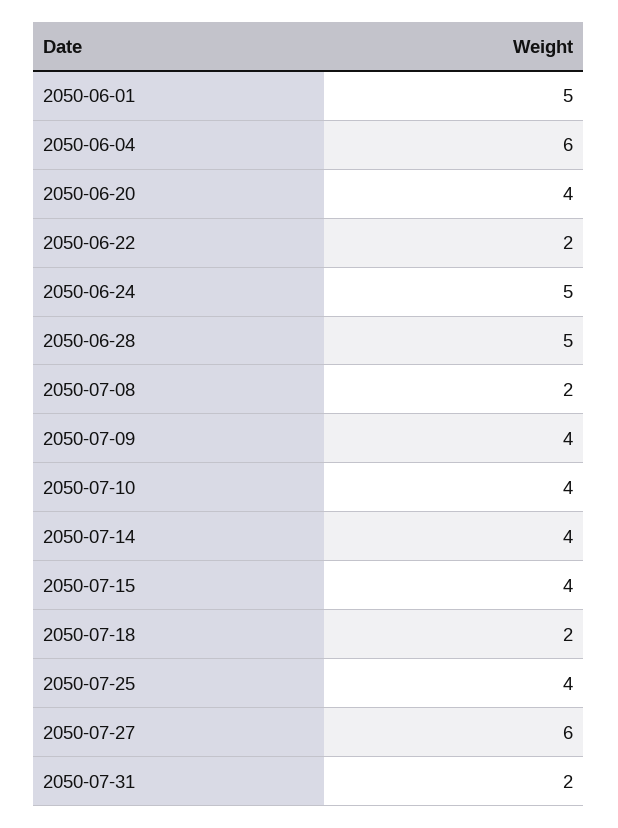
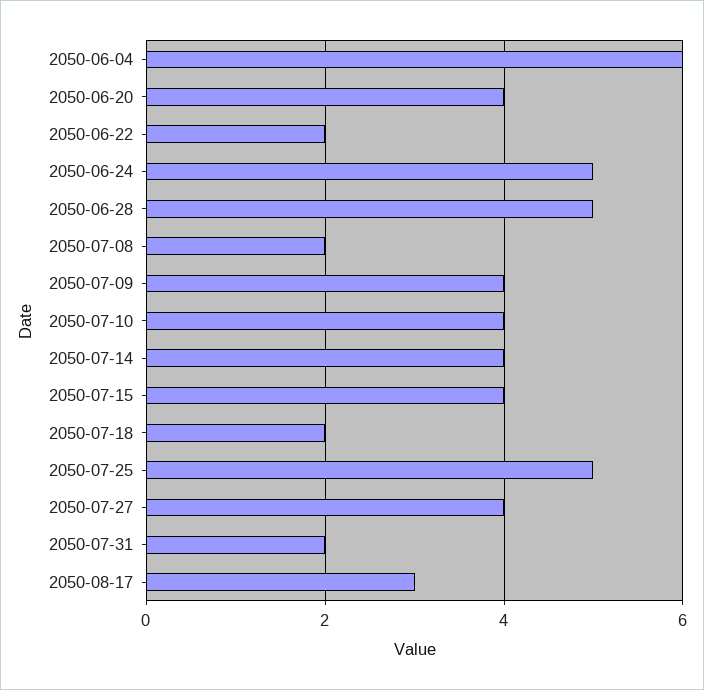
2050-06-01: 5 -> none
2050-07-25: 4 -> 5
2050-07-27: 6 -> 4
2050-08-17: none -> 3

